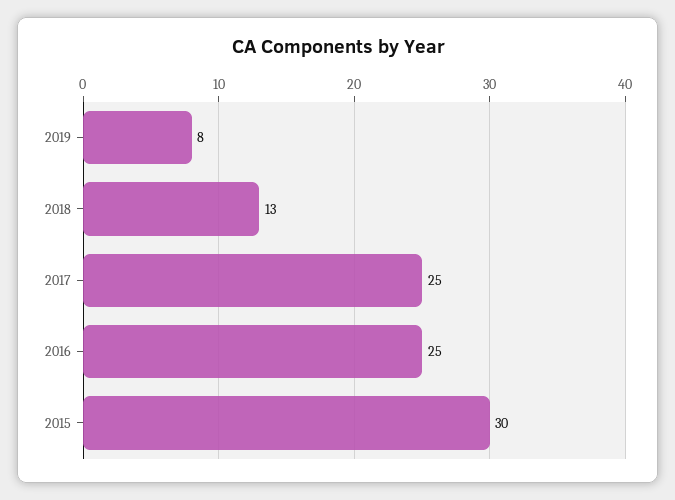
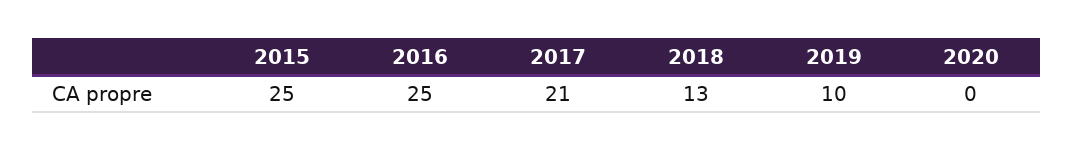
2019: 8 -> 10
2017: 25 -> 21
2015: 30 -> 25
2020: none -> 0

